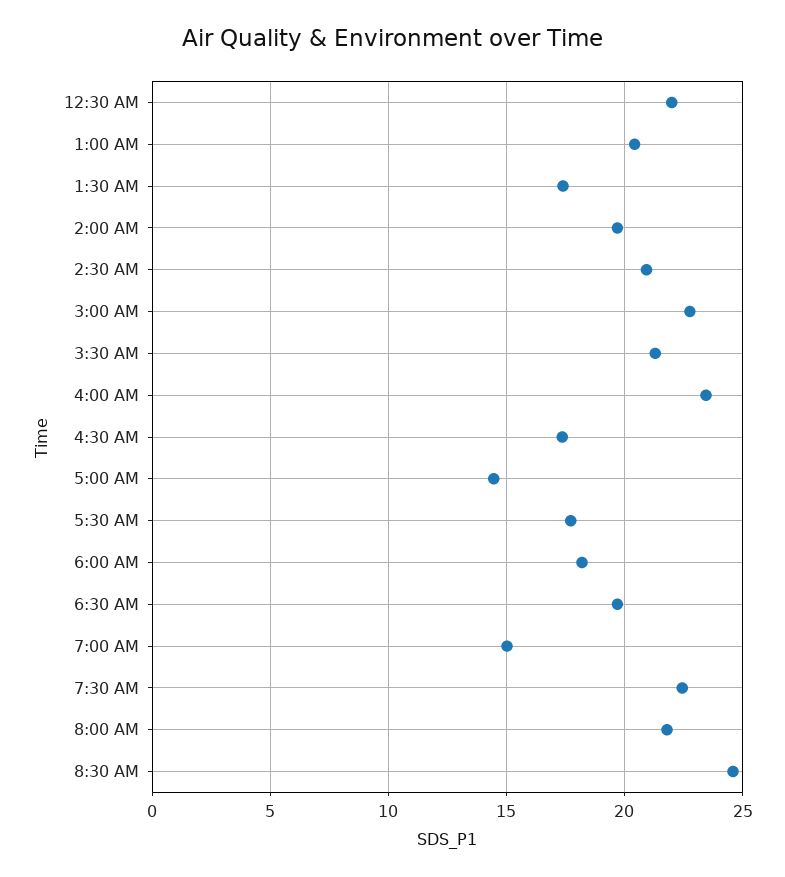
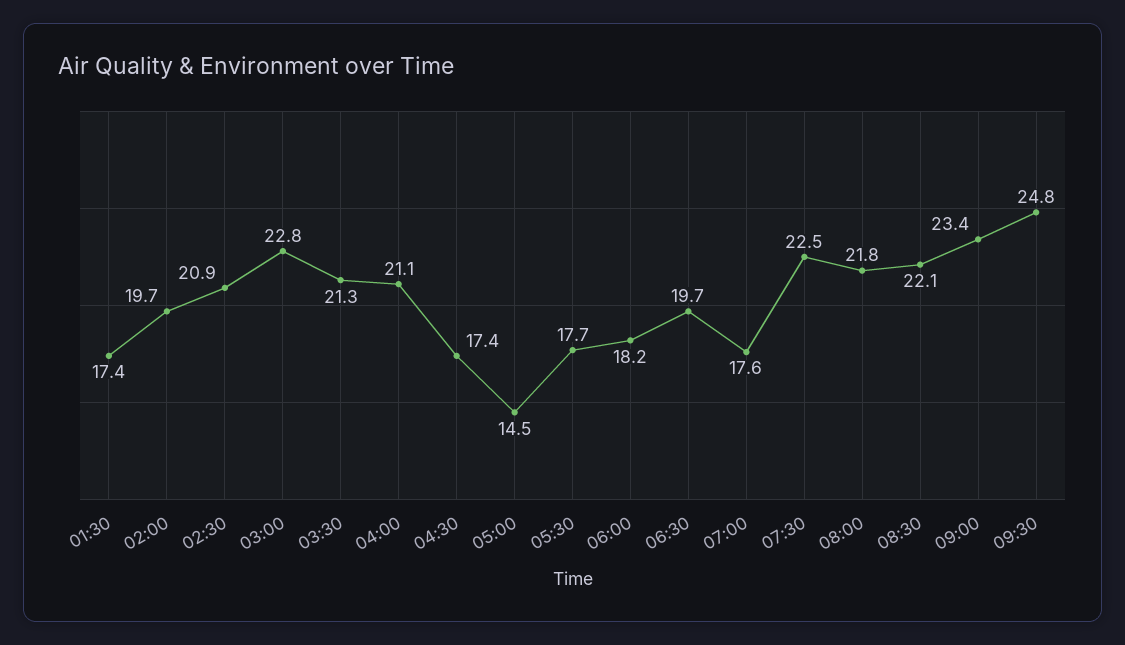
12:30 AM: 22 -> none
1:00 AM: 20.5 -> none
4:00 AM: 23.5 -> 21.1
7:00 AM: 15 -> 17.6
8:30 AM: 24.5 -> 22.1
09:00: none -> 23.4
09:30: none -> 24.8

